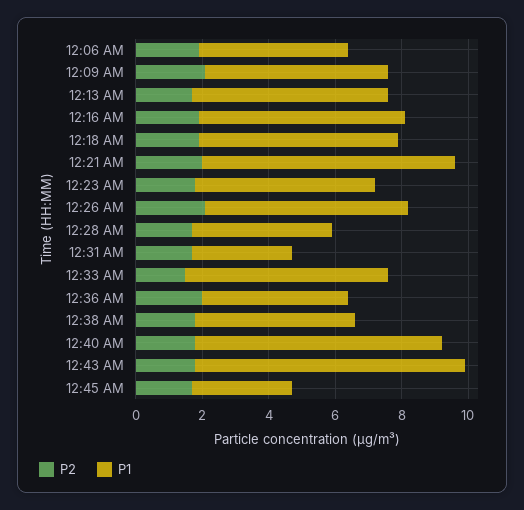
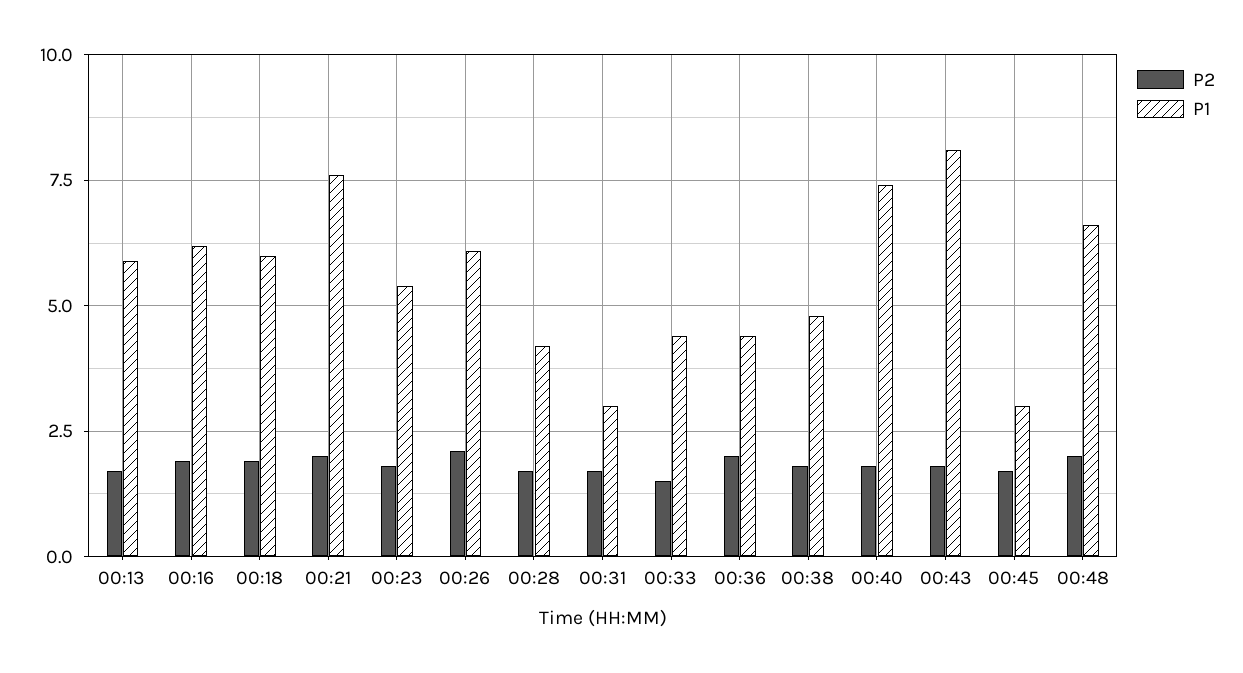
P2, 12:06 AM: 2 -> none
P1, 12:06 AM: 4.5 -> none
P2, 12:09 AM: 2 -> none
P1, 12:09 AM: 5.5 -> none
P1, 12:33 AM: 6 -> 4.5
P2, 00:48: none -> 2
P1, 00:48: none -> 6.5

